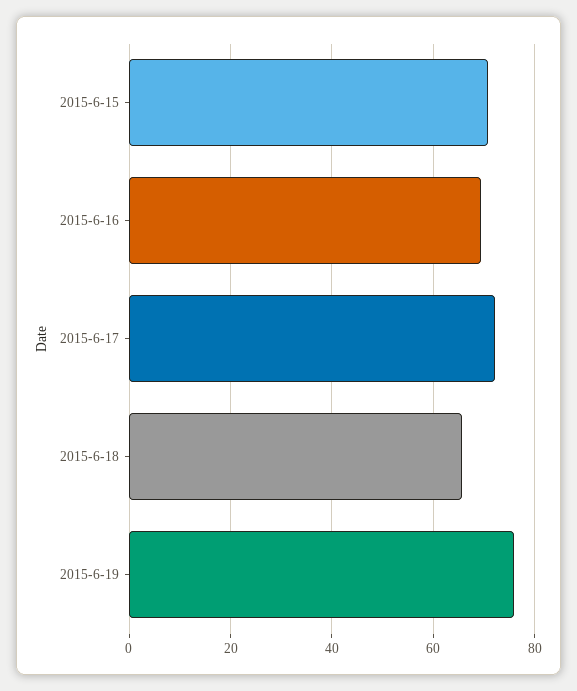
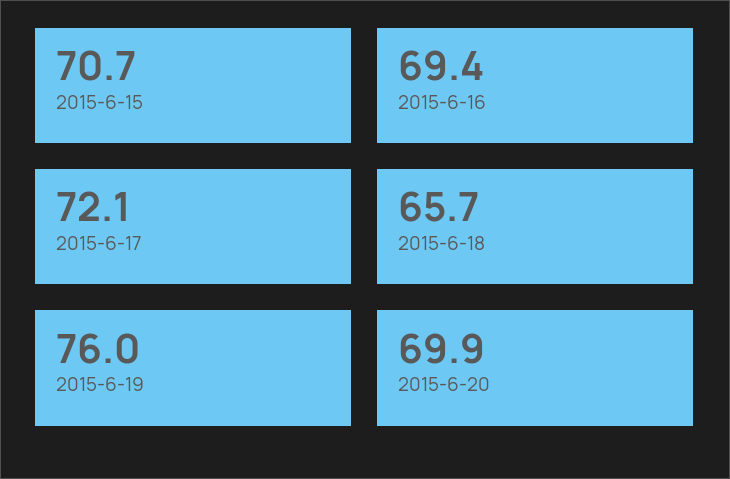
2015-6-20: none -> 69.9

